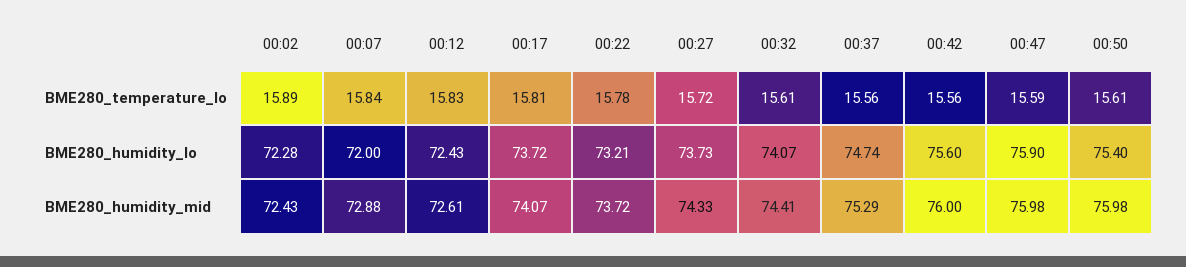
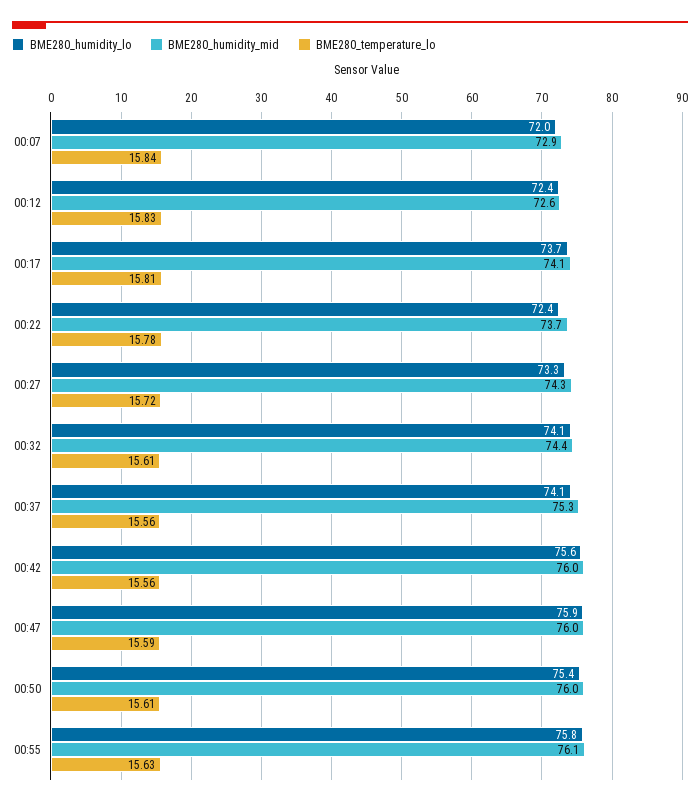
BME280_temperature_lo, 00:02: 15.89 -> none
BME280_humidity_lo, 00:02: 72.28 -> none
BME280_humidity_lo, 00:22: 73.21 -> 72.4
BME280_humidity_lo, 00:27: 73.73 -> 73.3
BME280_humidity_lo, 00:37: 74.74 -> 74.1
BME280_humidity_mid, 00:02: 72.43 -> none
BME280_humidity_lo, 00:55: none -> 75.8
BME280_humidity_mid, 00:55: none -> 76.1
BME280_temperature_lo, 00:55: none -> 15.63

